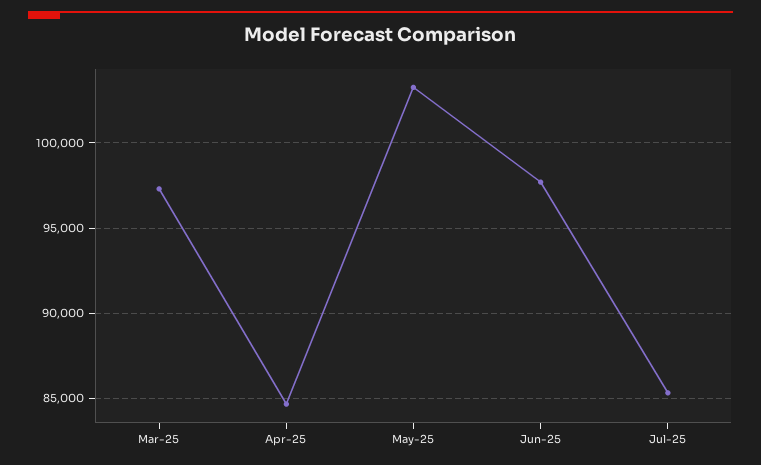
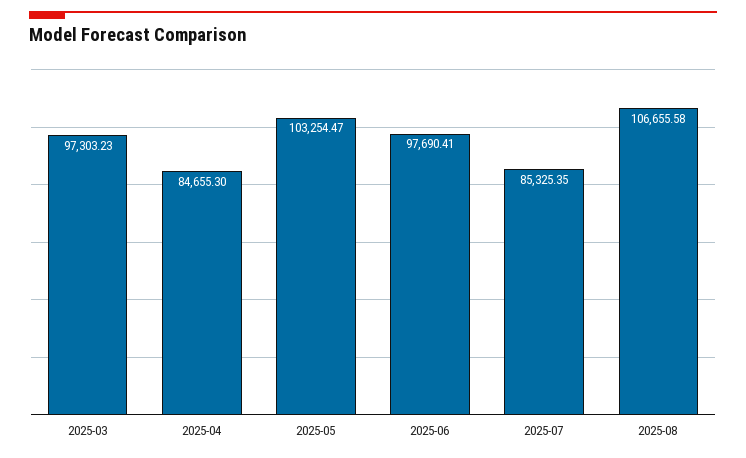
2025-08: none -> 106655.58

